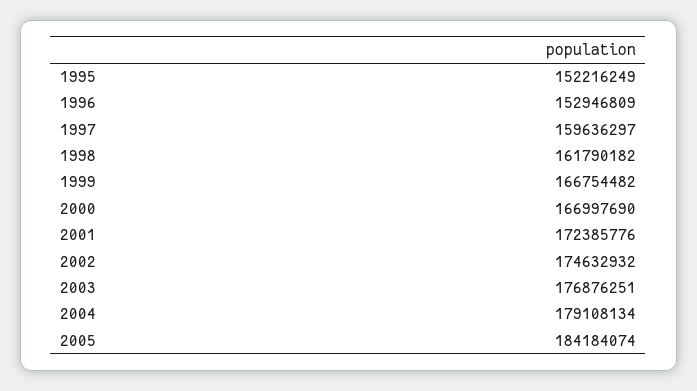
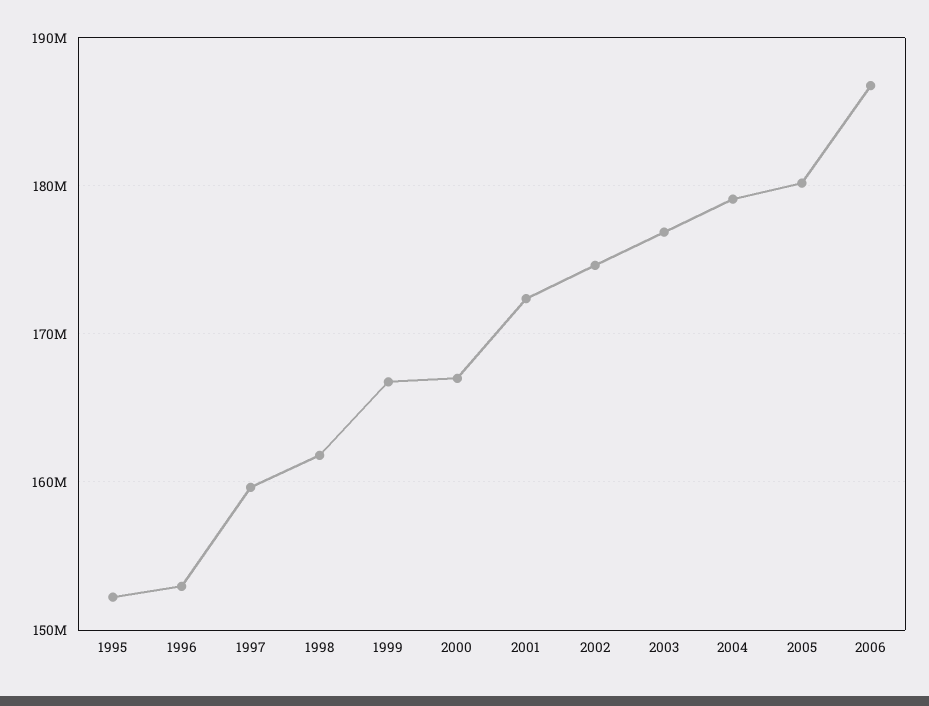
2005: 184184074 -> 180000000
2006: none -> 187000000

